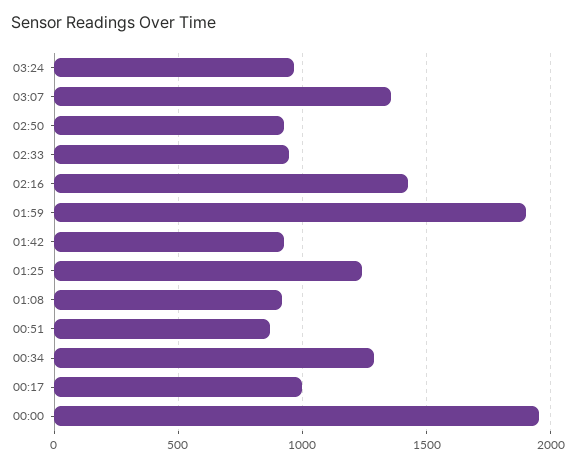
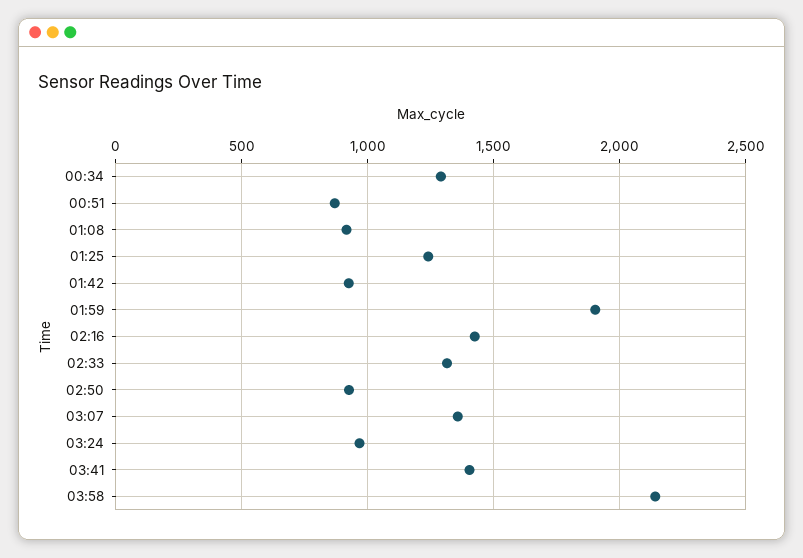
02:33: 950 -> 1300
00:17: 1000 -> none
00:00: 1950 -> none
03:41: none -> 1400
03:58: none -> 2150

